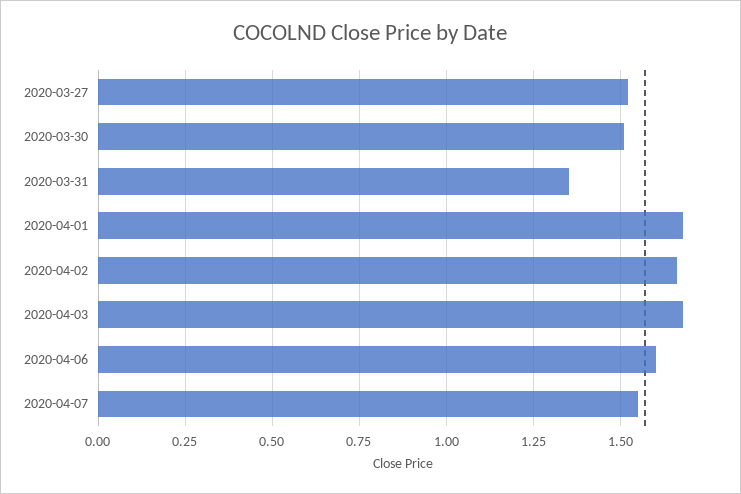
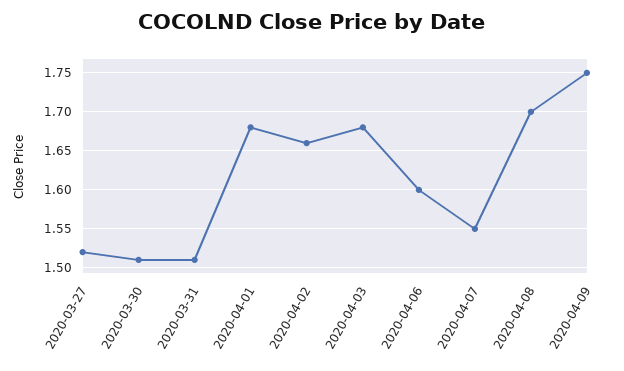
2020-03-31: 1.35 -> 1.51
2020-04-08: none -> 1.7
2020-04-09: none -> 1.75

